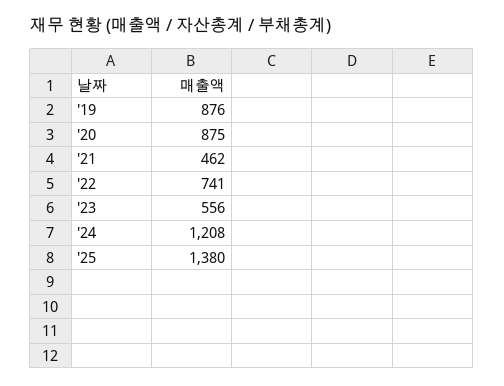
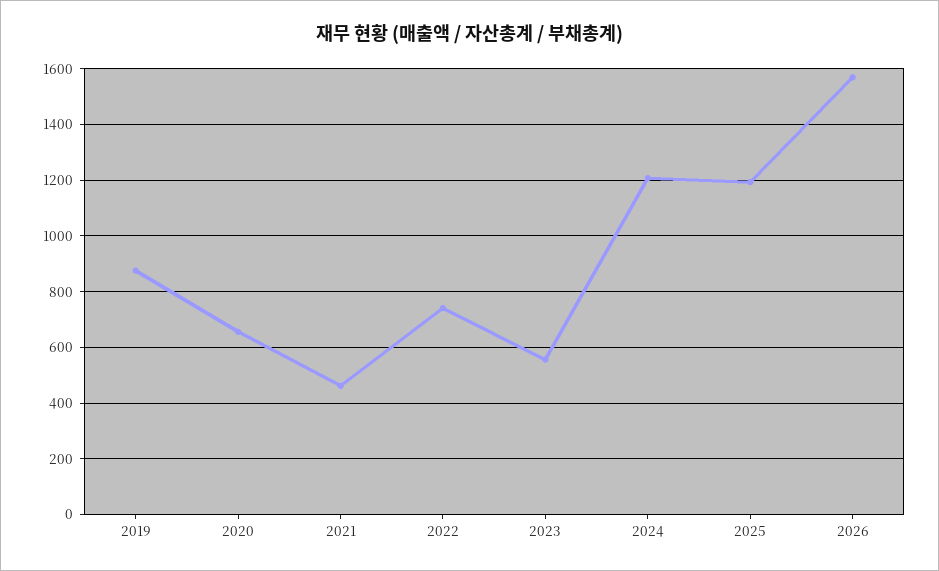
'20: 875 -> 650
'25: 1380 -> 1200
2026: none -> 1575

